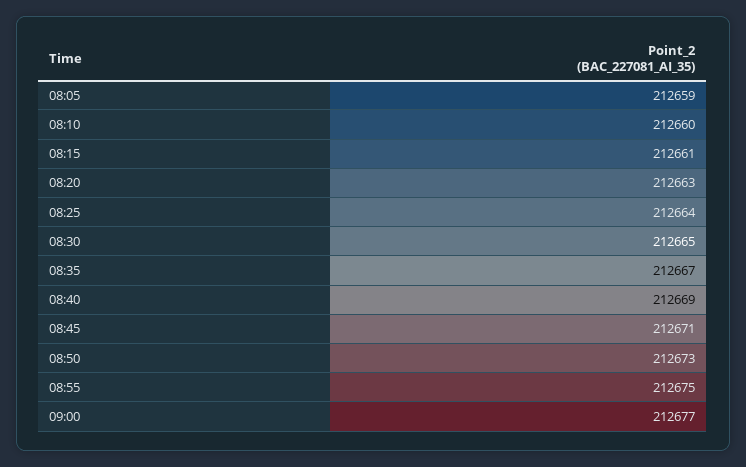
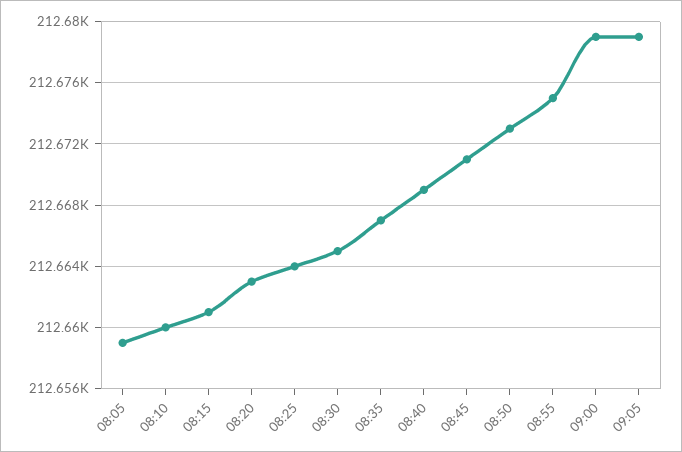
09:00: 212677 -> 212679
09:05: none -> 212679

